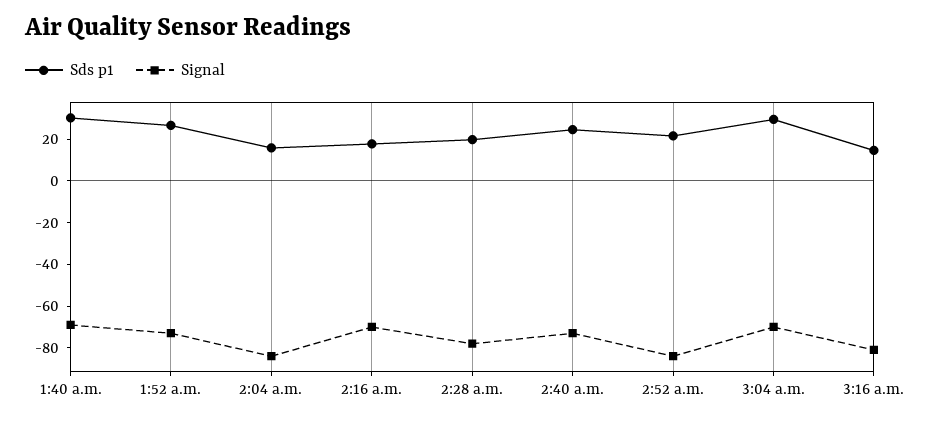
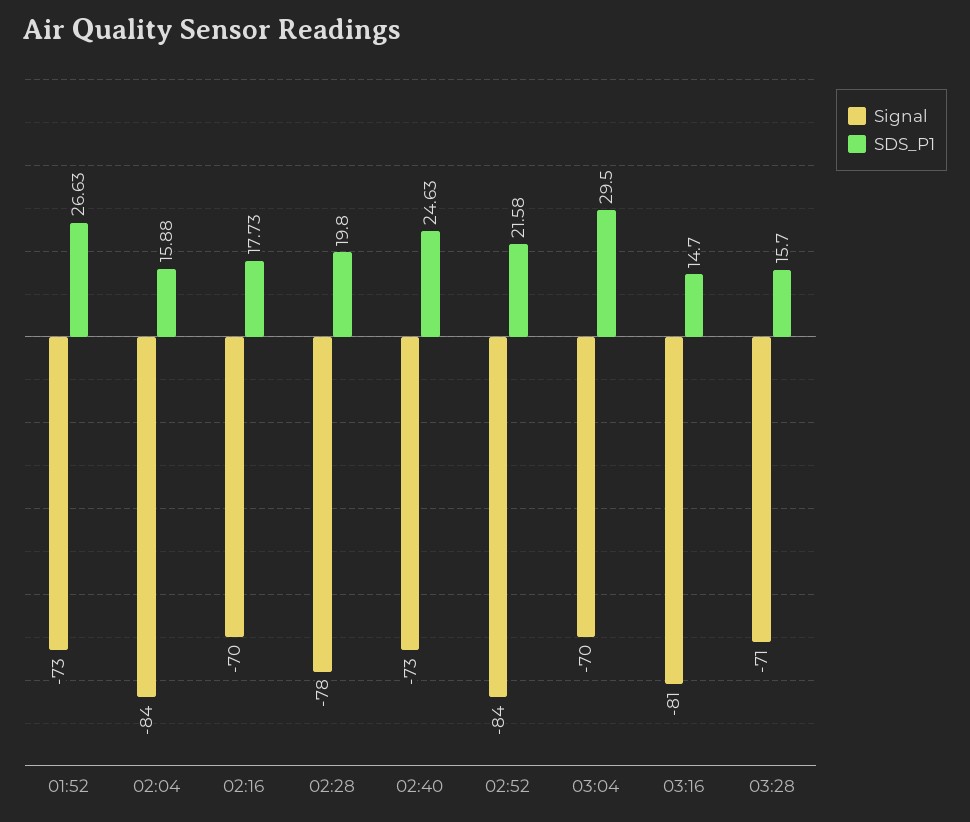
Sds p1, 1:40 a.m.: 30 -> none
Signal, 1:40 a.m.: -70 -> none
Signal, 03:28: none -> -71
Sds p1, 03:28: none -> 15.7

